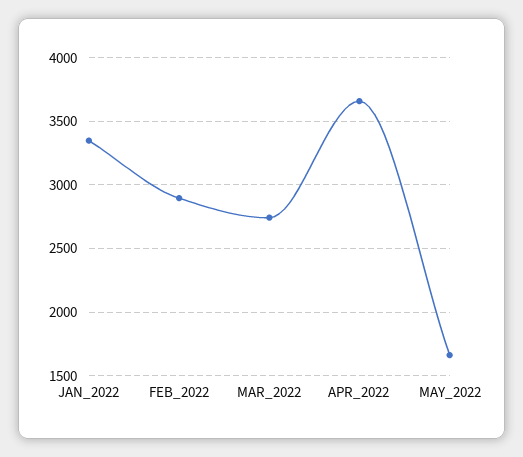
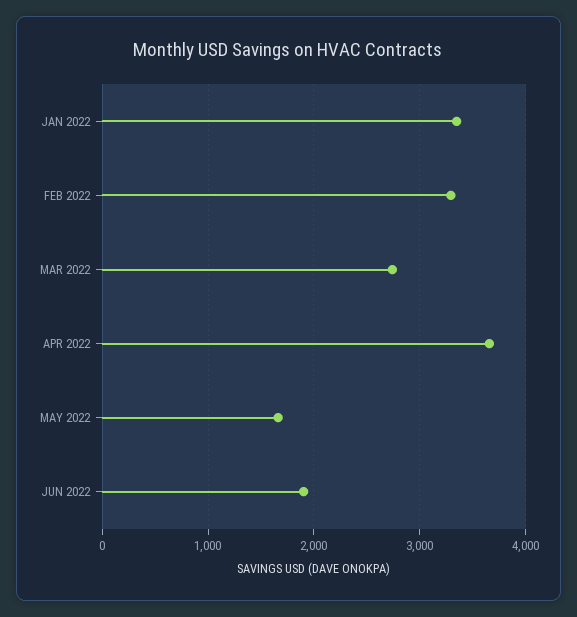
FEB_2022: 2900 -> 3300
JUN 2022: none -> 1900

